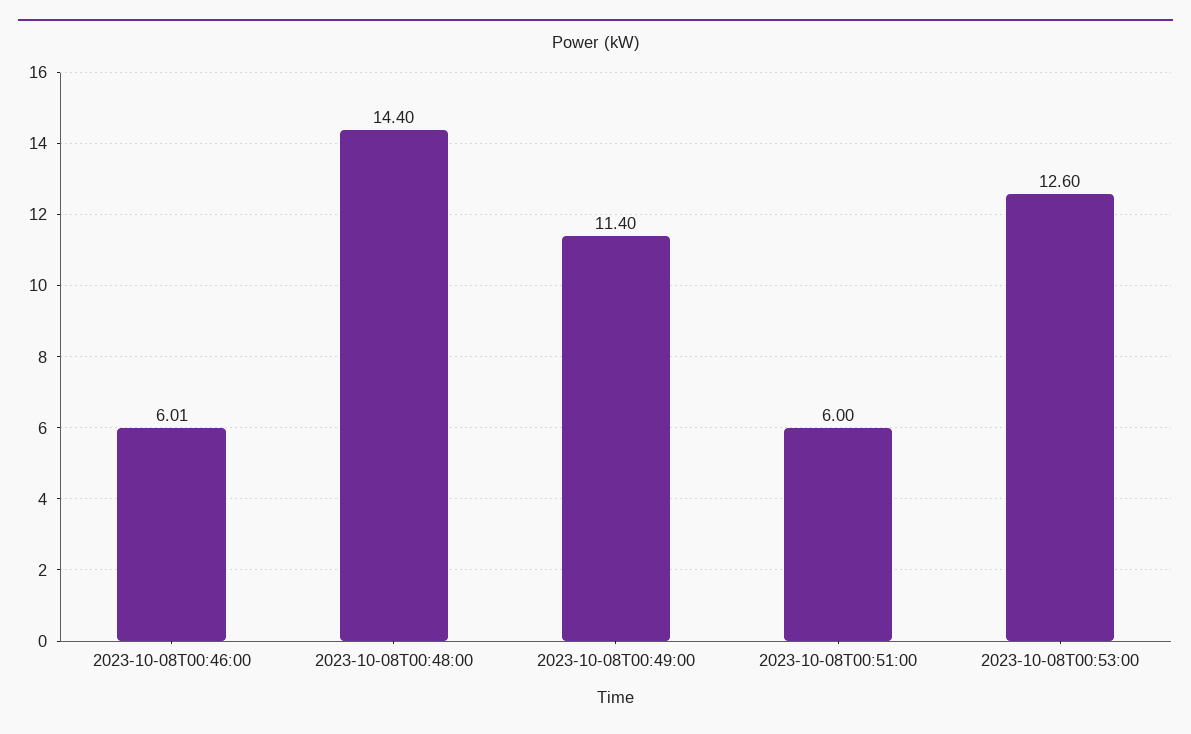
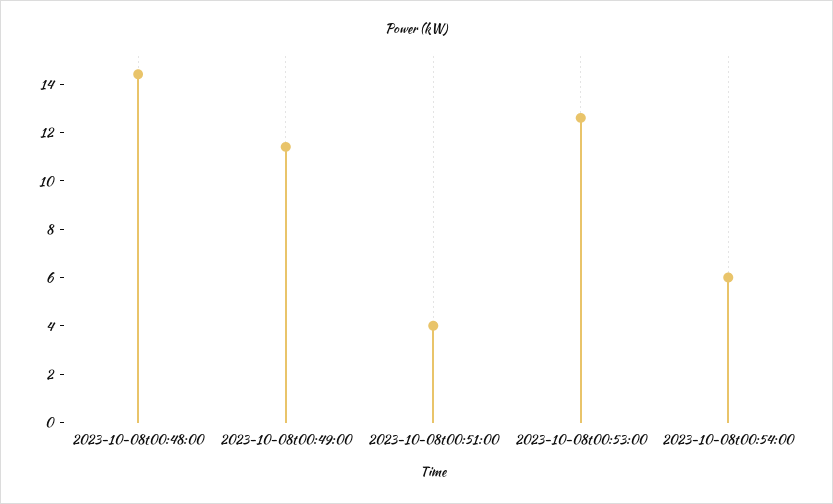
2023-10-08T00:46:00: 6.01 -> none
2023-10-08T00:51:00: 6 -> 4
2023-10-08t00:54:00: none -> 6

